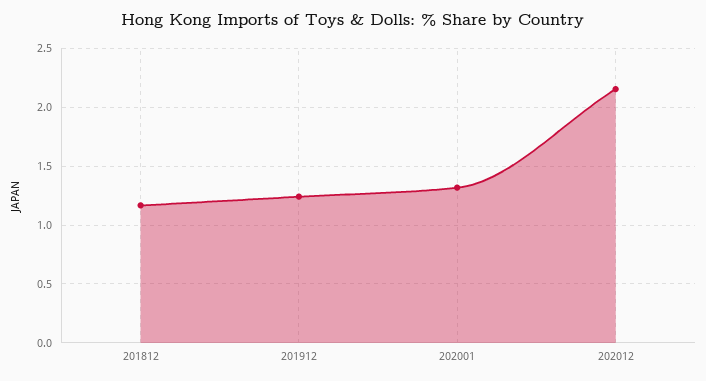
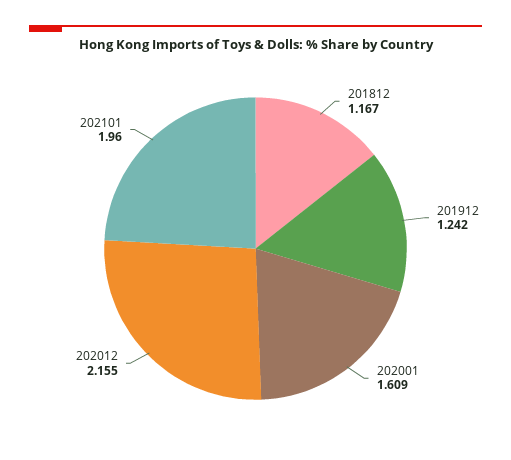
202001: 1.3 -> 1.609
202101: none -> 1.96

